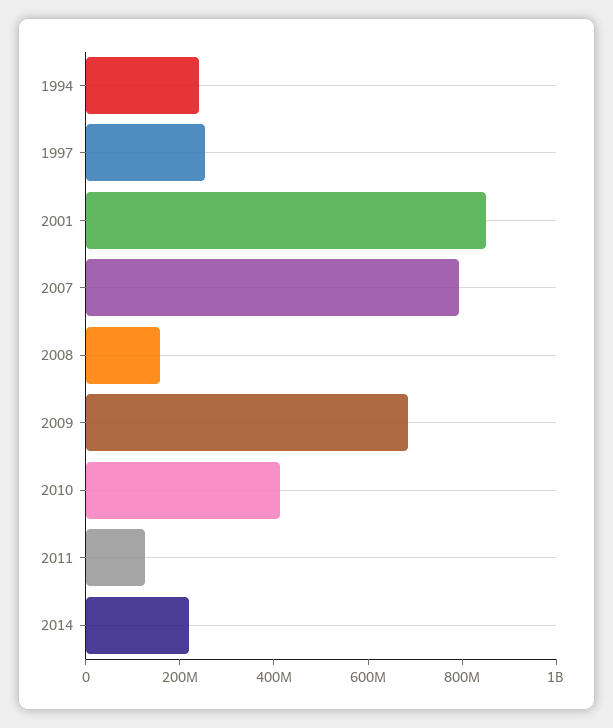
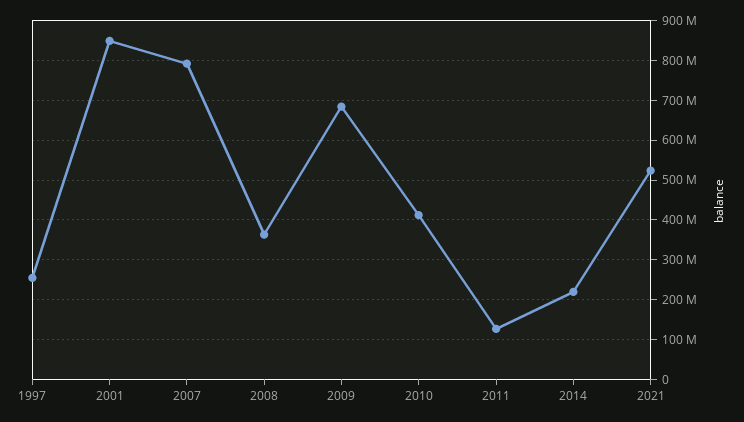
1994: 250000000 -> none
2008: 150000000 -> 360000000
2021: none -> 520000000

